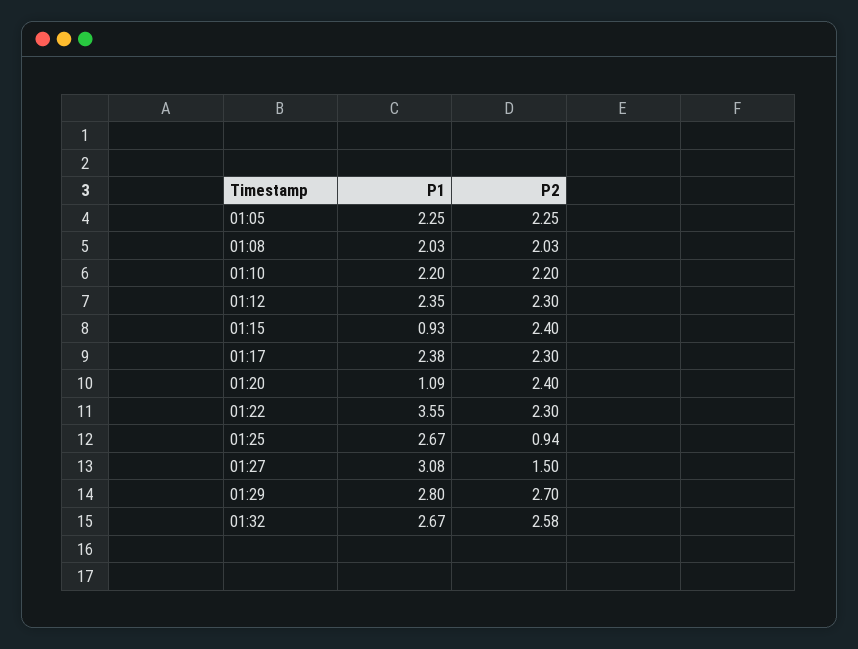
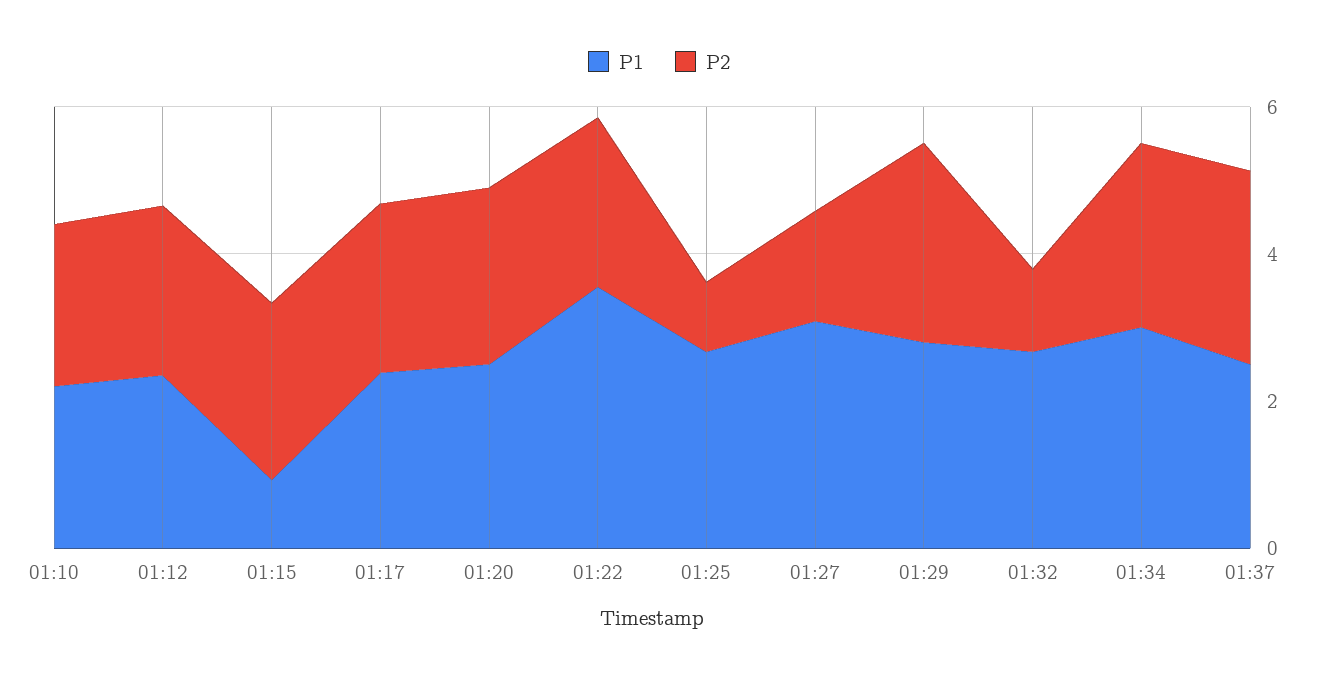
P1, 01:05: 2.25 -> none
P2, 01:05: 2.25 -> none
P1, 01:08: 2.03 -> none
P2, 01:08: 2.03 -> none
P1, 01:20: 1.09 -> 2.5
P2, 01:32: 2.58 -> 1
P1, 01:34: none -> 3
P2, 01:34: none -> 2.5
P1, 01:37: none -> 2.5
P2, 01:37: none -> 2.5

